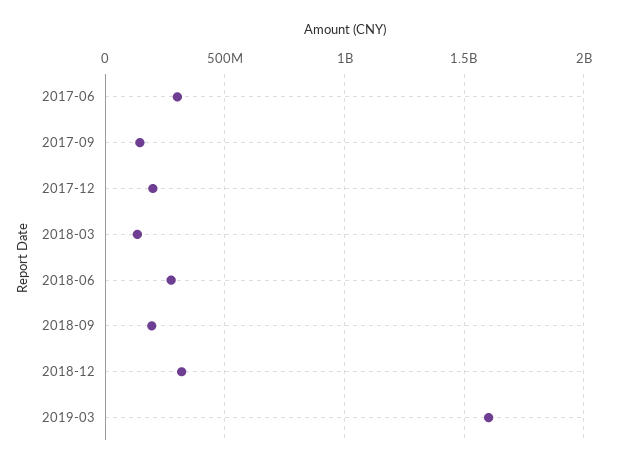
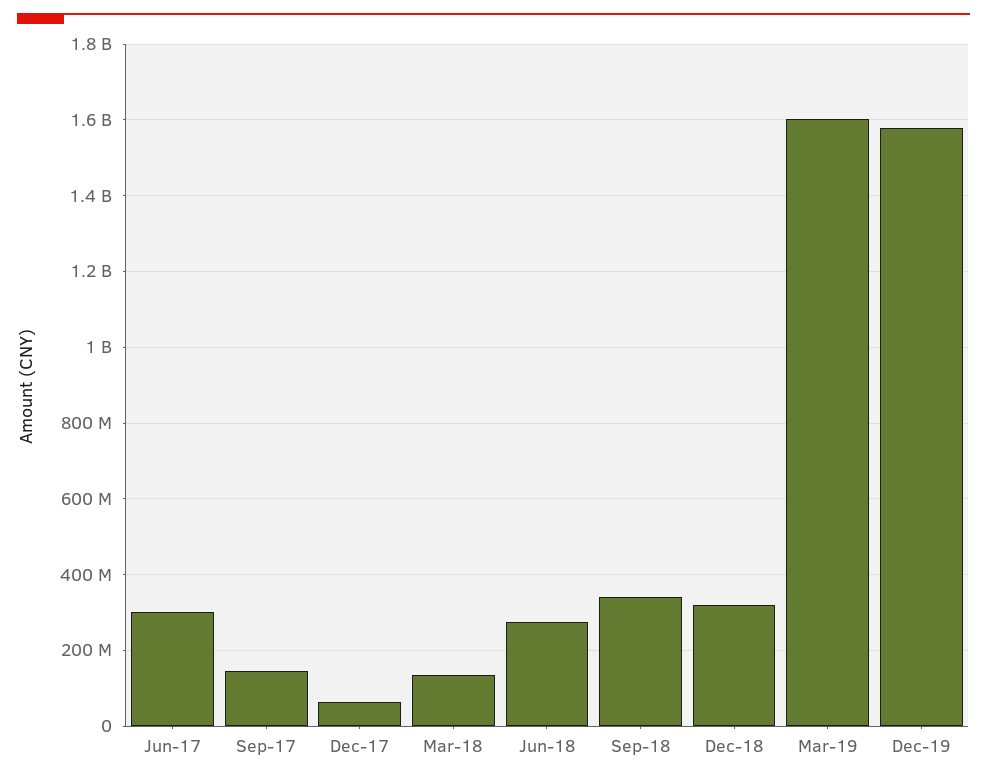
2017-12: 200000000 -> 60000000
2018-09: 200000000 -> 340000000
Dec-19: none -> 1580000000

